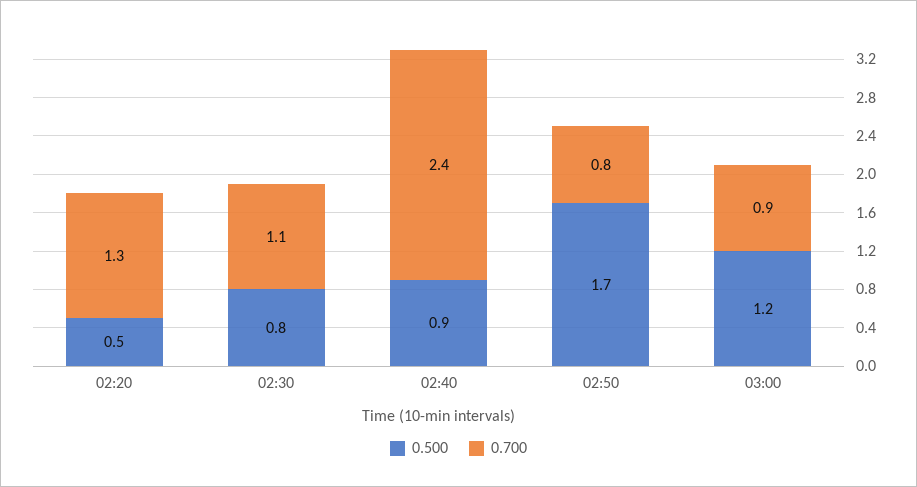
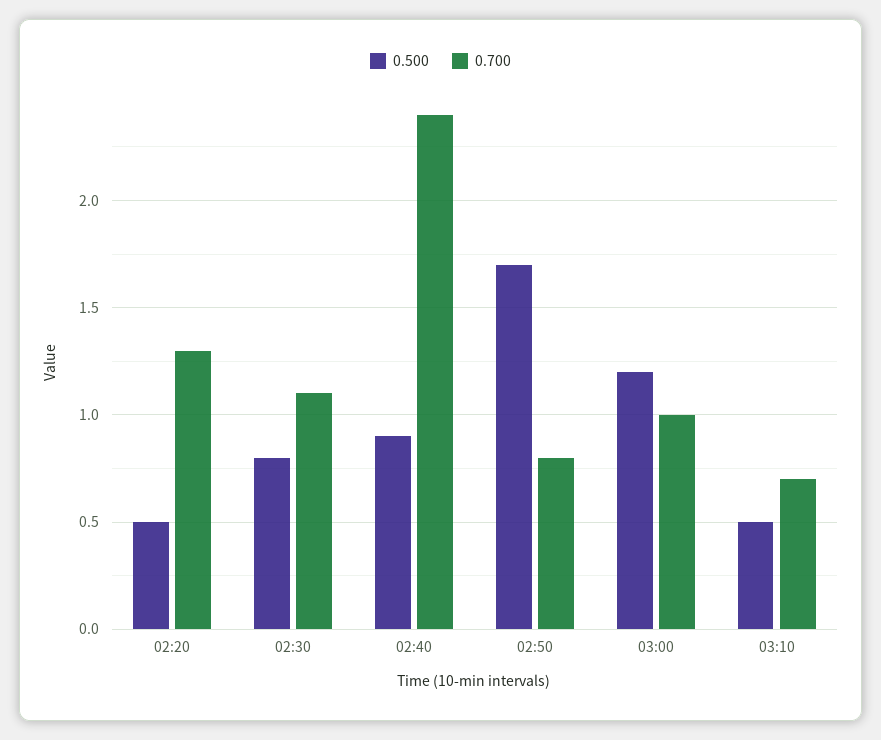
0.700, 03:00: 0.9 -> 1
0.500, 03:10: none -> 0.5
0.700, 03:10: none -> 0.7

